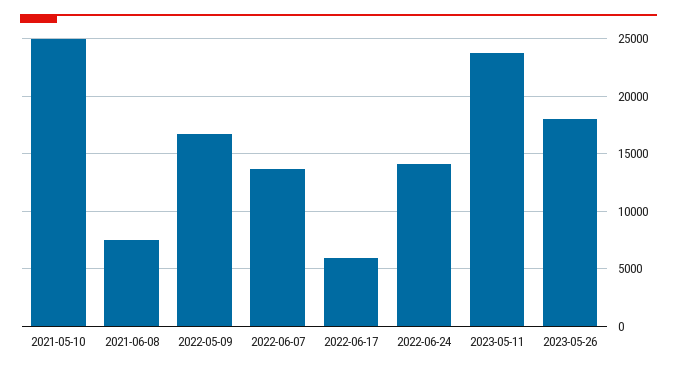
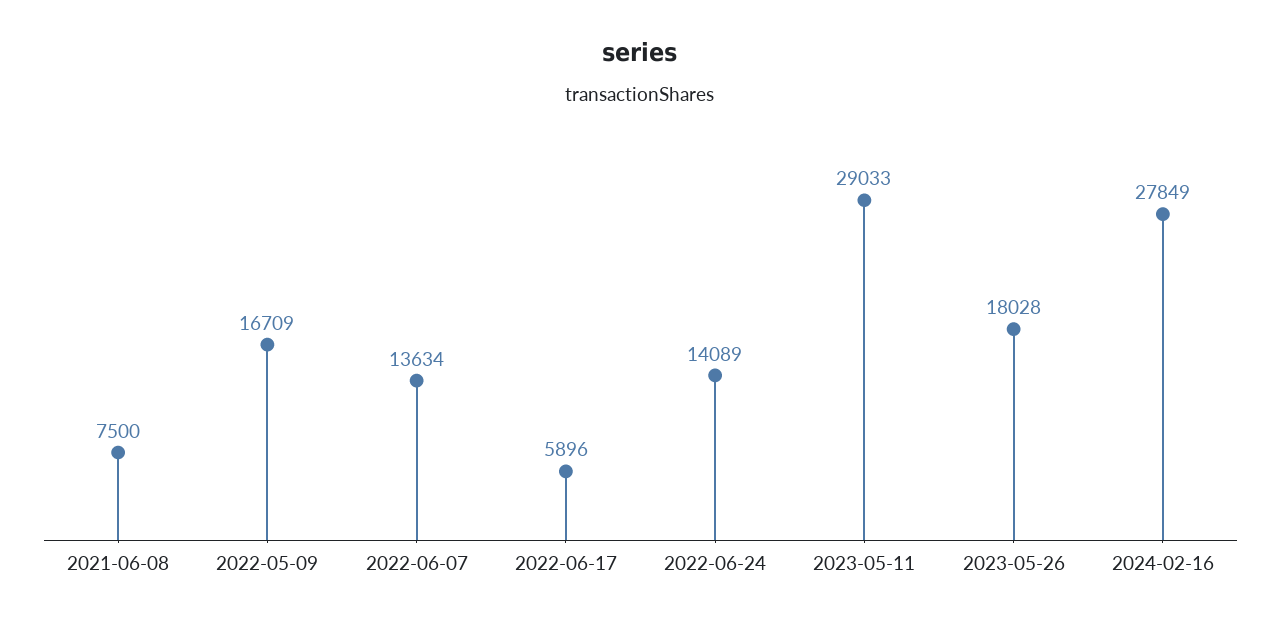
2021-05-10: 25000 -> none
2023-05-11: 24000 -> 29033
2024-02-16: none -> 27849

